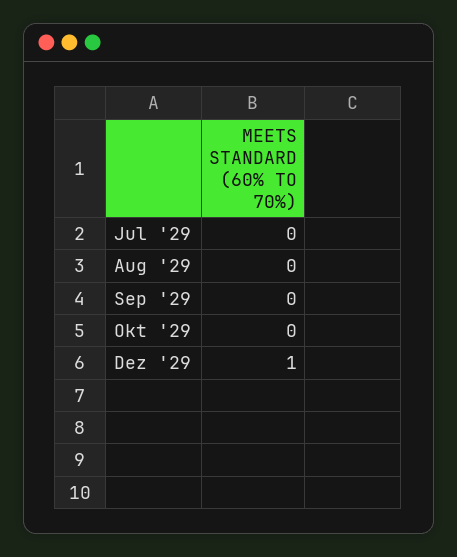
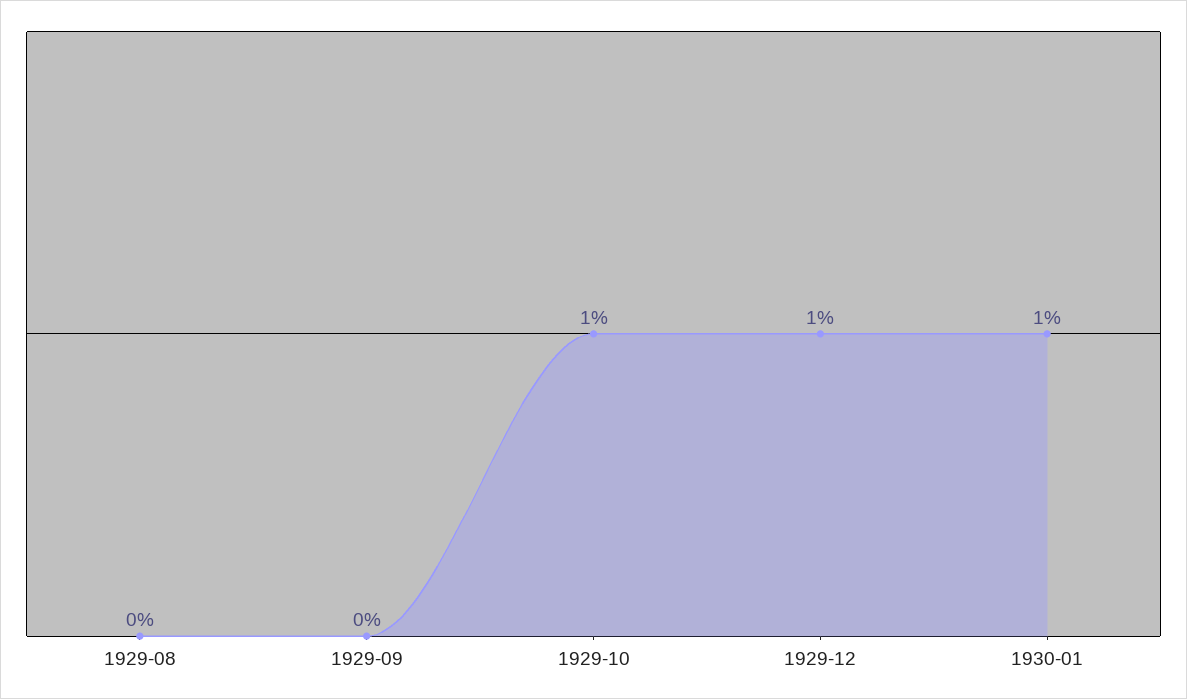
Jul '29: 0 -> none
Okt '29: 0 -> 1
1930-01: none -> 1

